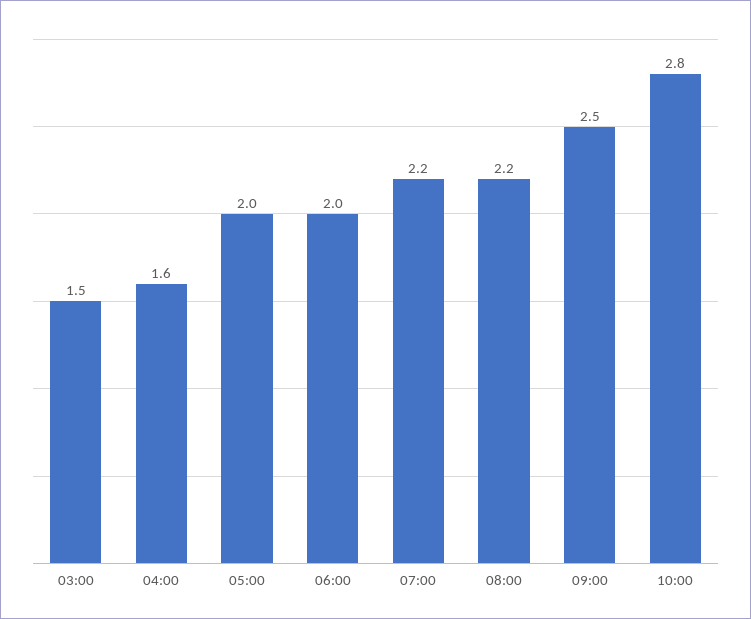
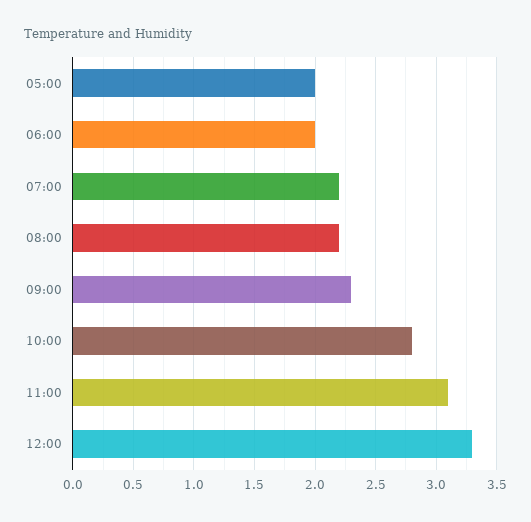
03:00: 1.5 -> none
04:00: 1.6 -> none
09:00: 2.5 -> 2.3
11:00: none -> 3.1
12:00: none -> 3.3

